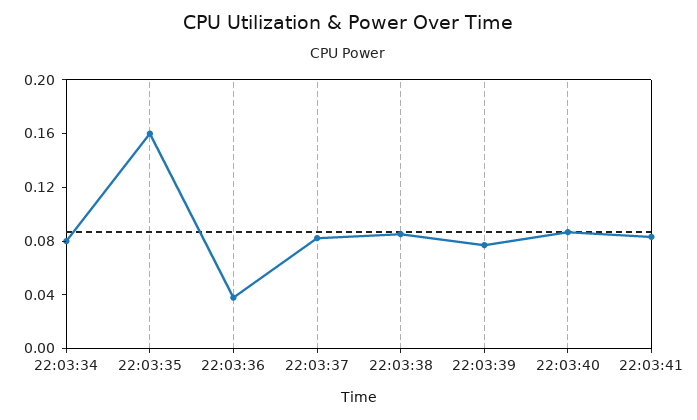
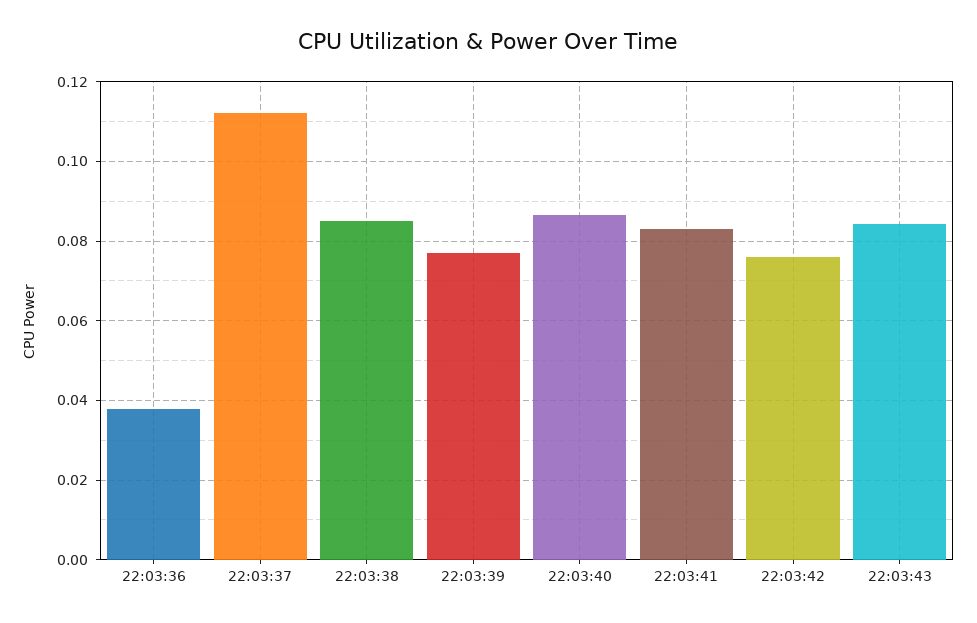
22:03:34: 0.08 -> none
22:03:35: 0.16 -> none
22:03:37: 0.08 -> 0.112
22:03:42: none -> 0.076
22:03:43: none -> 0.084

